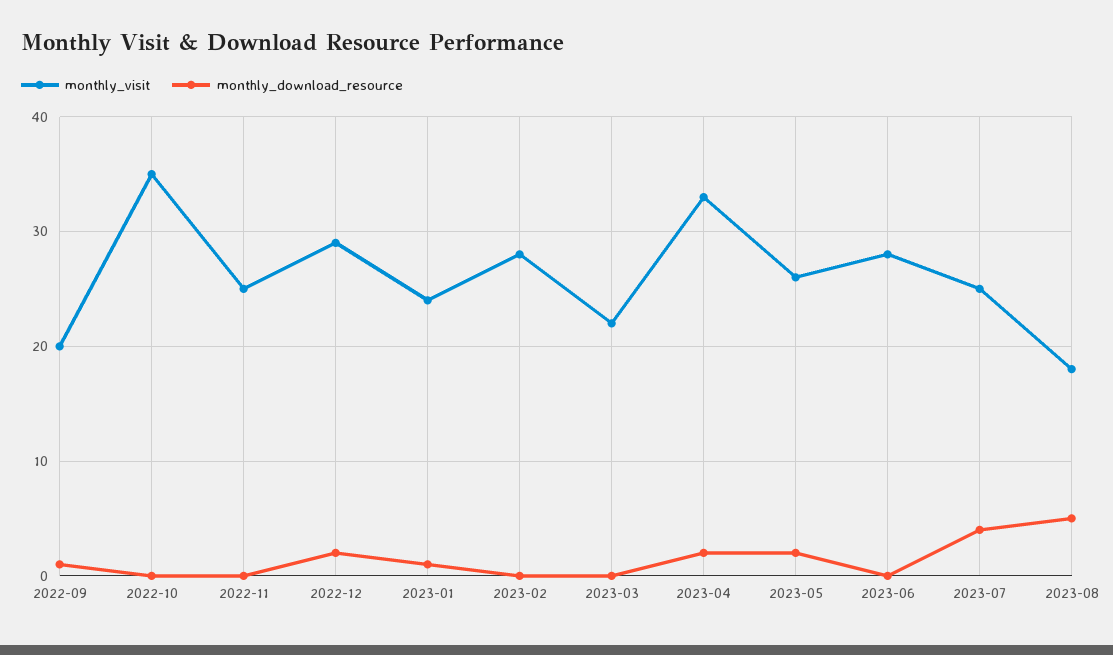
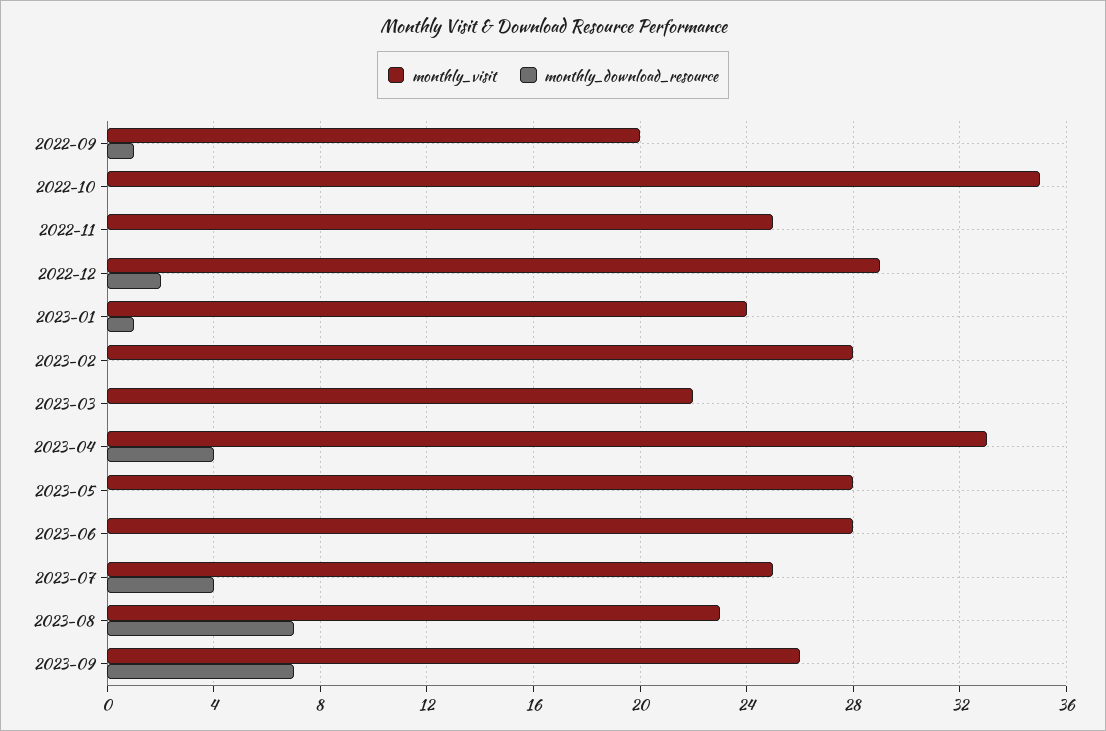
monthly_download_resource, 2023-04: 2 -> 4
monthly_visit, 2023-05: 26 -> 28
monthly_download_resource, 2023-05: 2 -> 0
monthly_visit, 2023-08: 18 -> 23
monthly_download_resource, 2023-08: 5 -> 7
monthly_visit, 2023-09: none -> 26
monthly_download_resource, 2023-09: none -> 7

